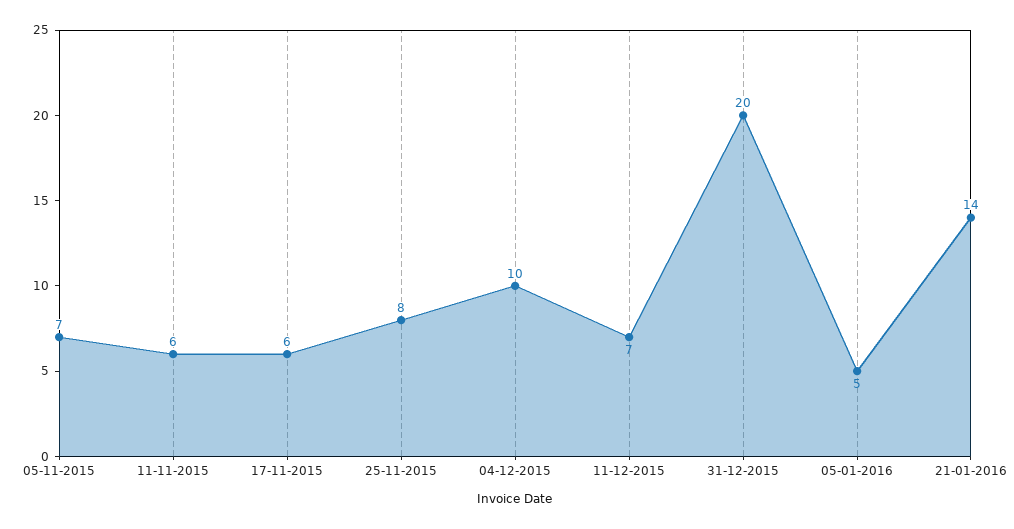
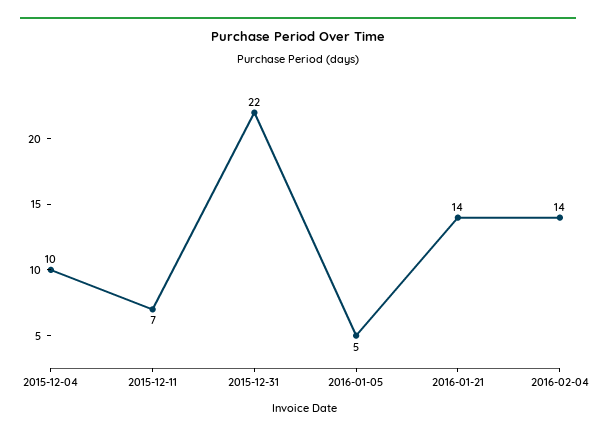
05-11-2015: 7 -> none
11-11-2015: 6 -> none
17-11-2015: 6 -> none
25-11-2015: 8 -> none
31-12-2015: 20 -> 22
2016-02-04: none -> 14

